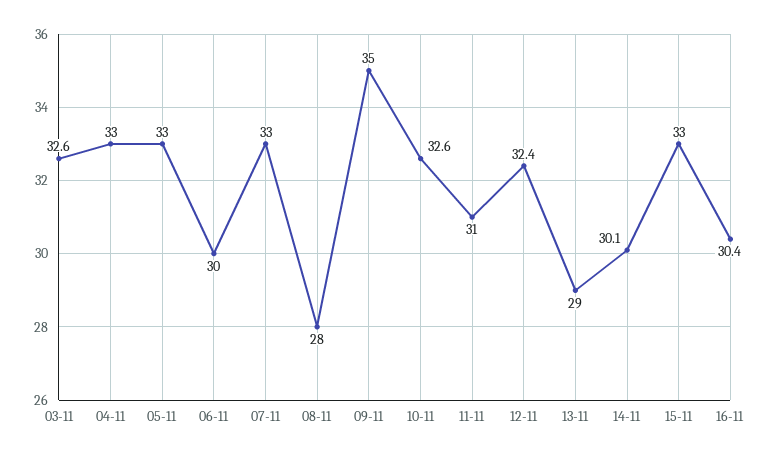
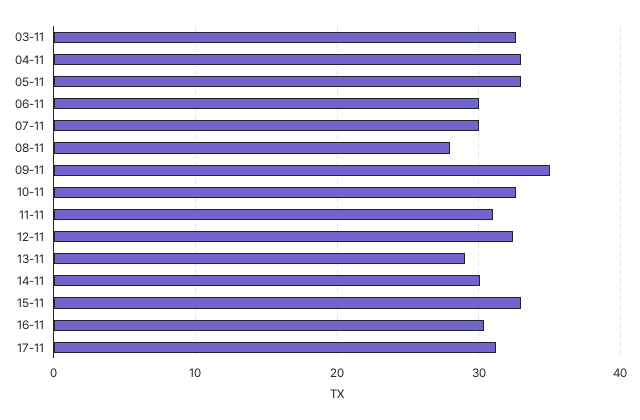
07-11: 33 -> 30
17-11: none -> 31

